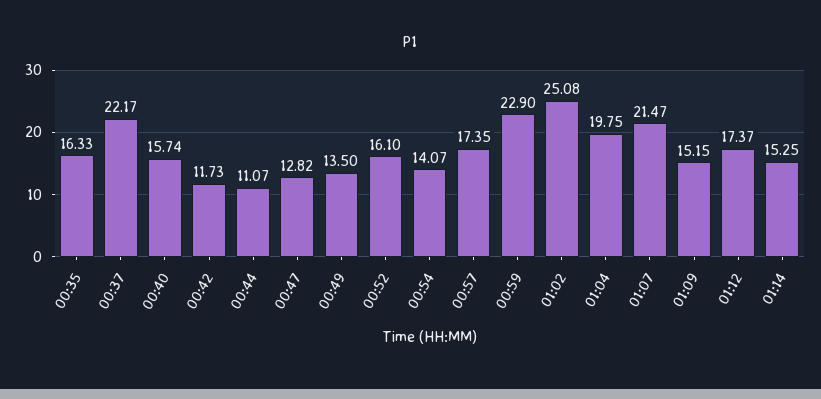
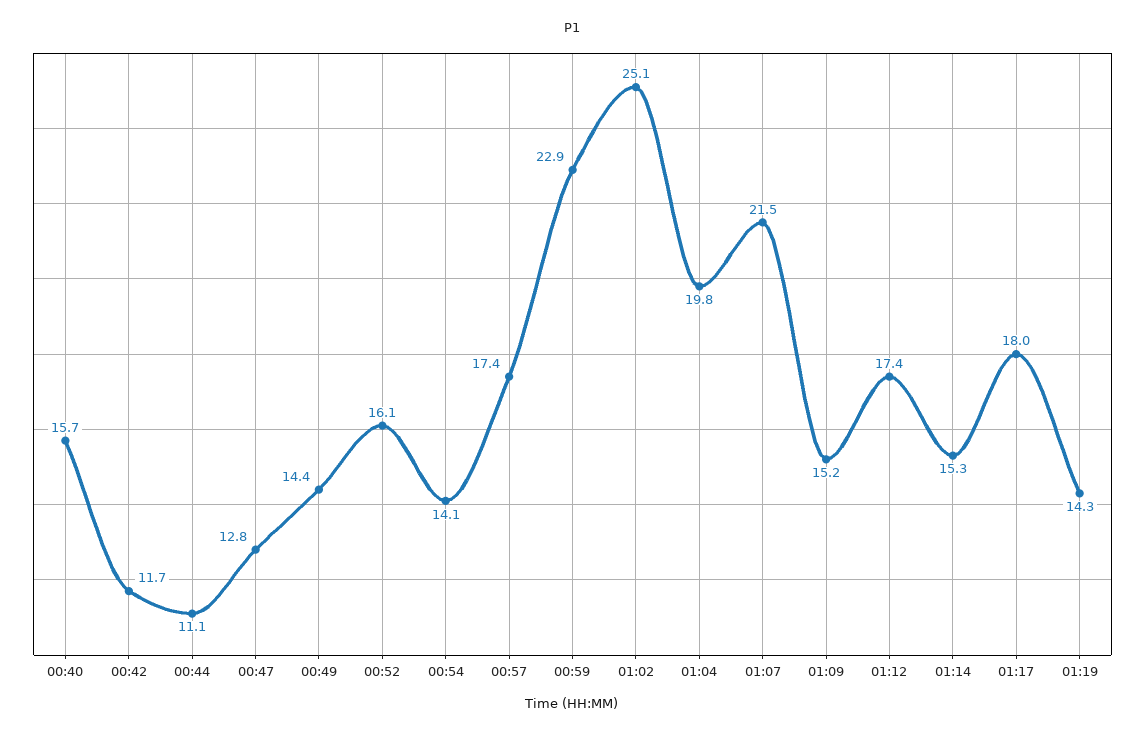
00:35: 16.33 -> none
00:37: 22.17 -> none
00:49: 13.5 -> 14.4
01:17: none -> 18
01:19: none -> 14.3

